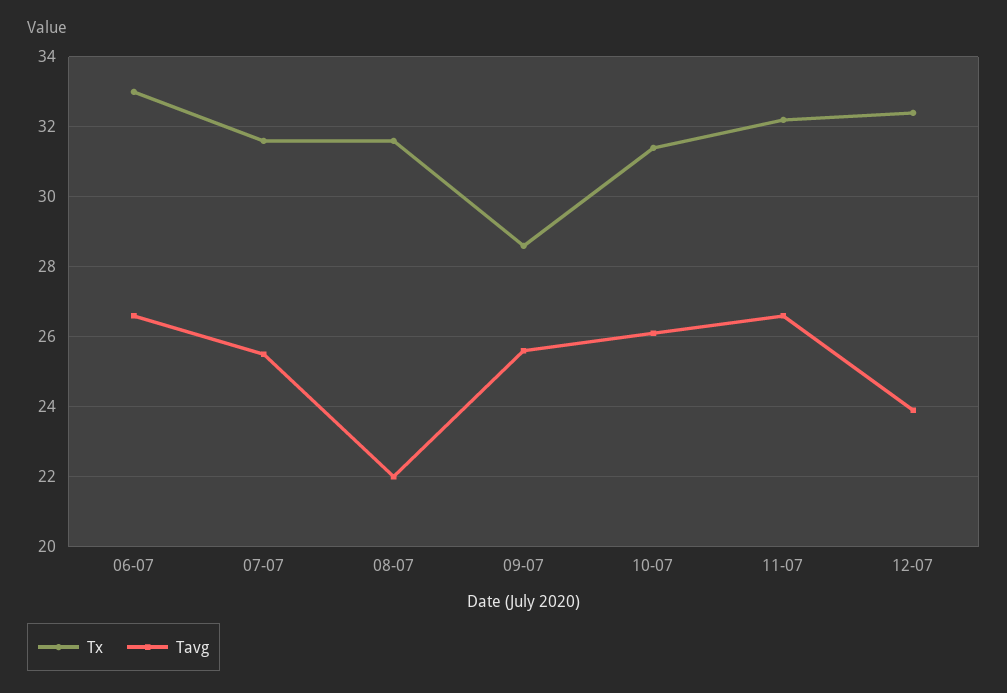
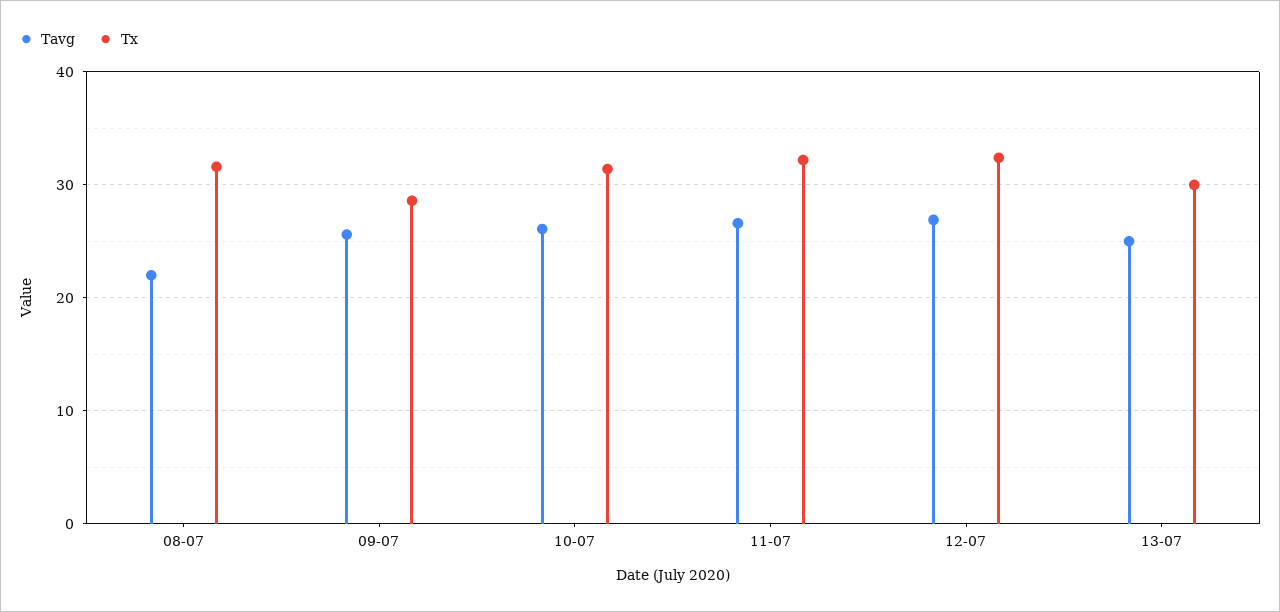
Tx, 06-07: 33 -> none
Tavg, 06-07: 26.5 -> none
Tx, 07-07: 31.5 -> none
Tavg, 07-07: 25.5 -> none
Tavg, 12-07: 24 -> 27
Tavg, 13-07: none -> 25
Tx, 13-07: none -> 30

